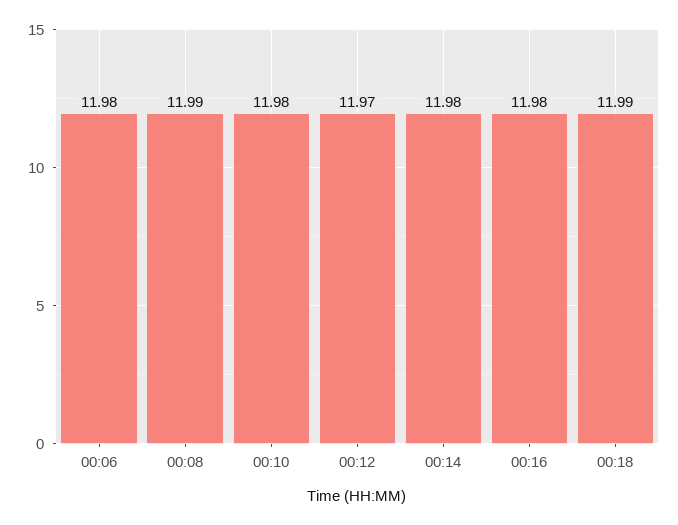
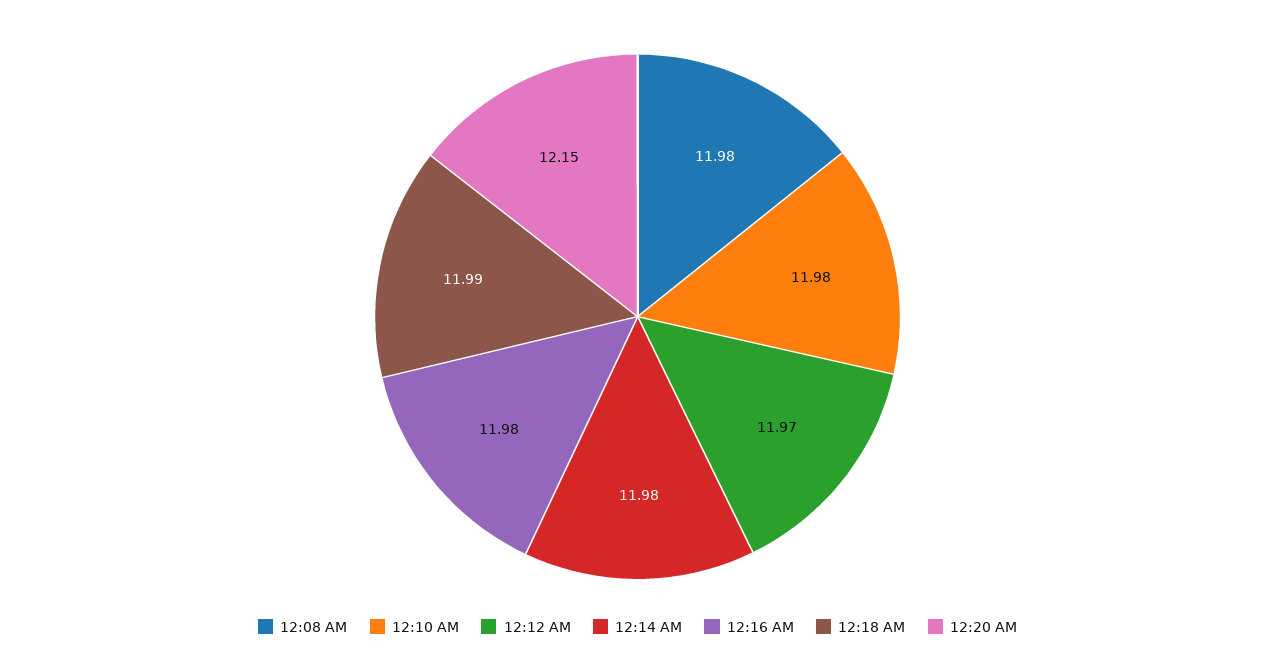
00:06: 11.98 -> none
00:08: 11.99 -> 11.98
12:20 AM: none -> 12.15

